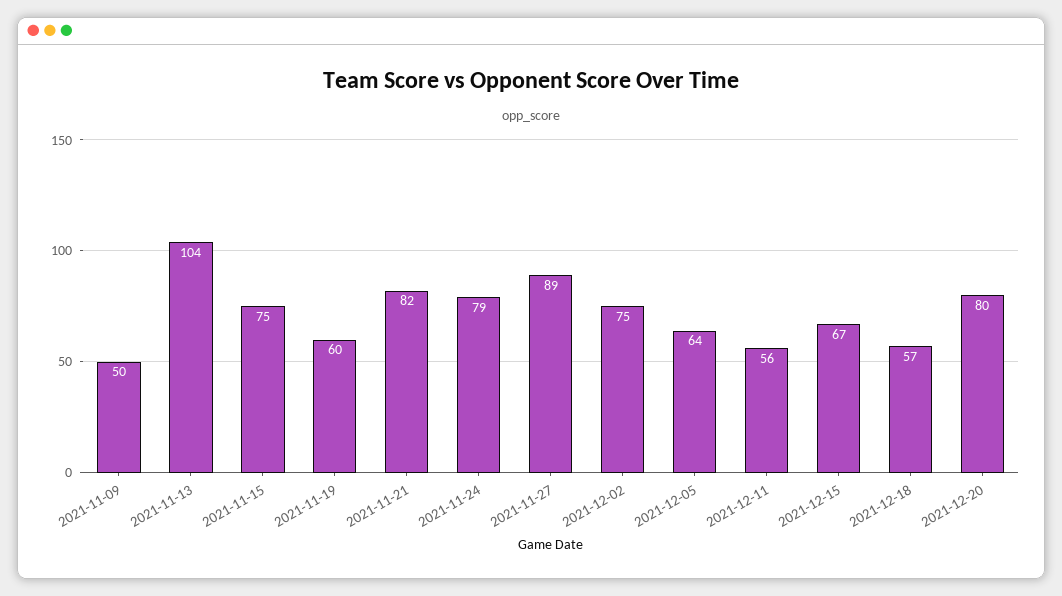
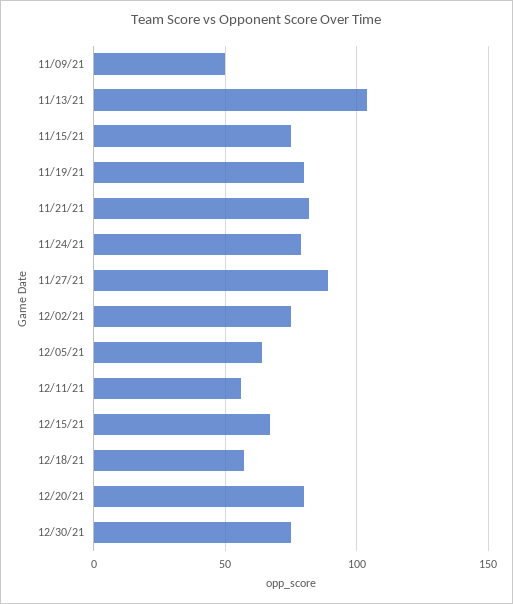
2021-11-19: 60 -> 80
12/30/21: none -> 75

